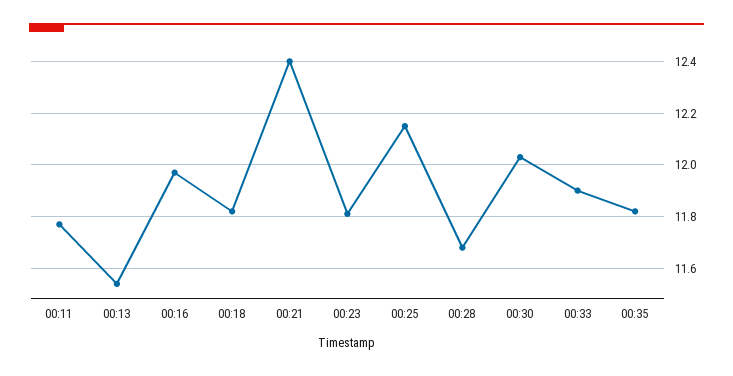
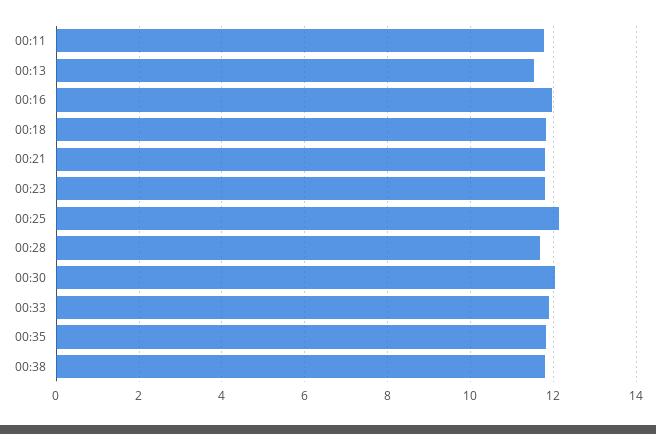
00:21: 12.4 -> 11.8
00:38: none -> 11.8

